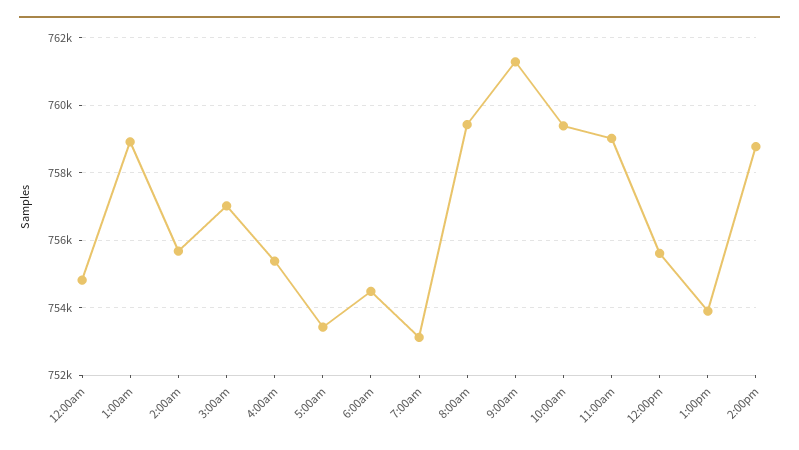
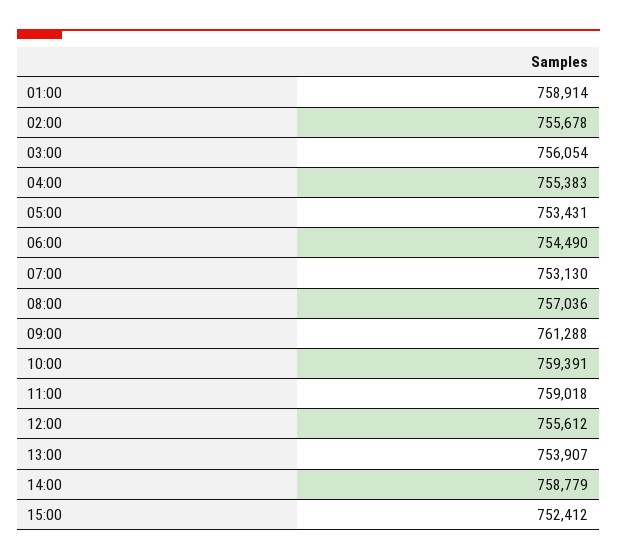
12:00am: 754800 -> none
3:00am: 757000 -> 756054
8:00am: 759400 -> 757036
15:00: none -> 752412

